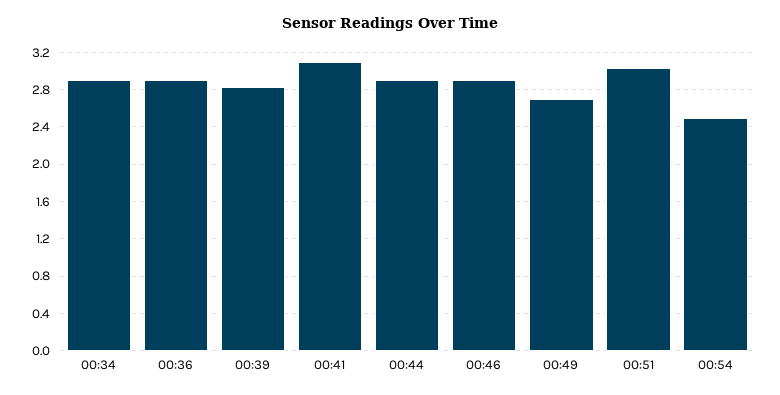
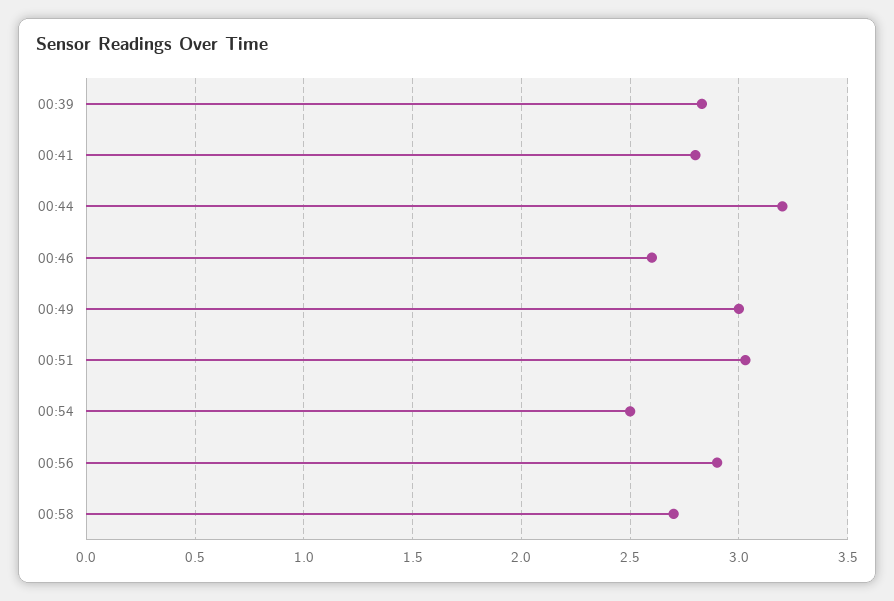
00:34: 2.9 -> none
00:36: 2.9 -> none
00:41: 3.1 -> 2.8
00:44: 2.9 -> 3.2
00:46: 2.9 -> 2.6
00:49: 2.7 -> 3
00:56: none -> 2.9
00:58: none -> 2.7

